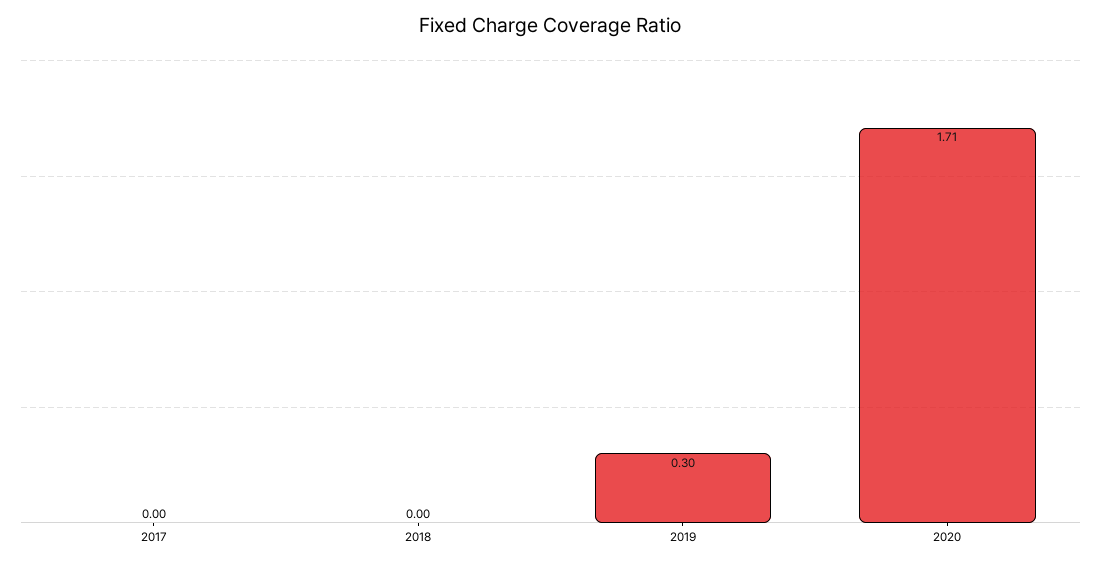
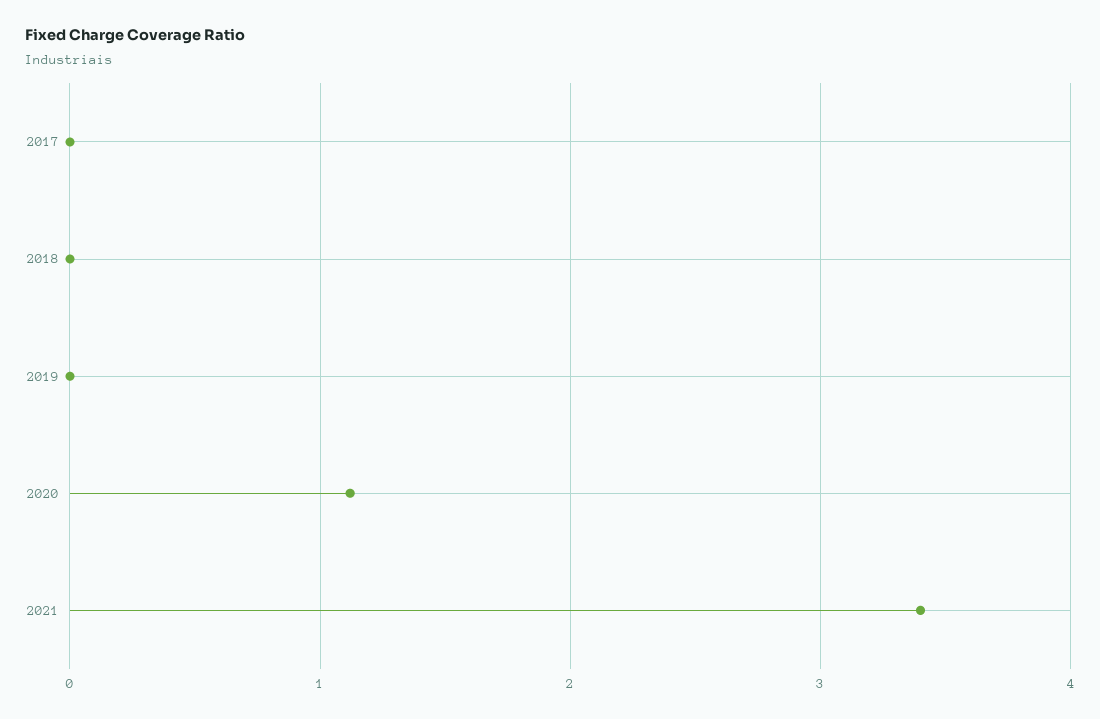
2019: 0.3 -> 0
2020: 1.71 -> 1.1
2021: none -> 3.4

